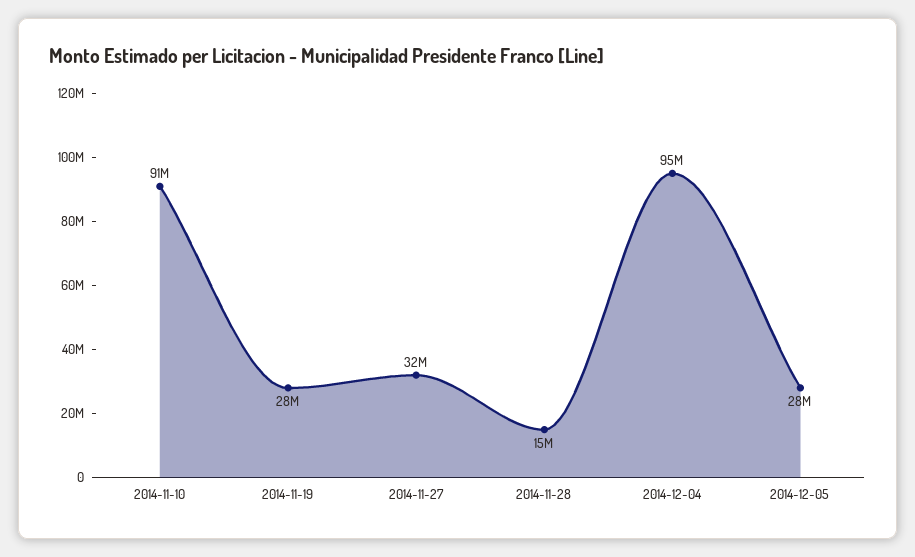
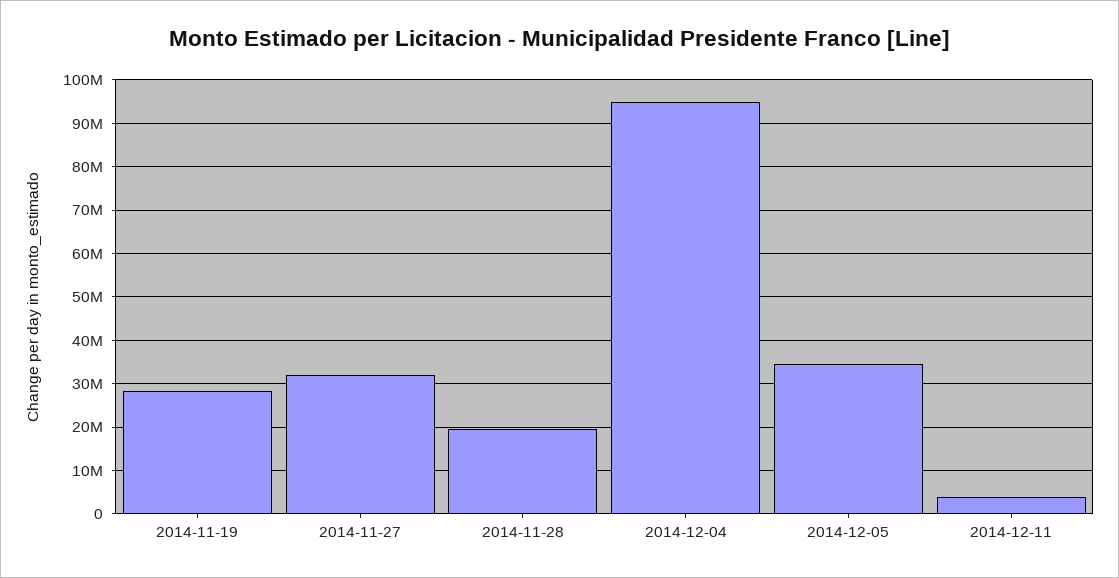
2014-11-10: 91000000 -> none
2014-11-28: 15000000 -> 20000000
2014-12-05: 28000000 -> 34000000
2014-12-11: none -> 4000000

